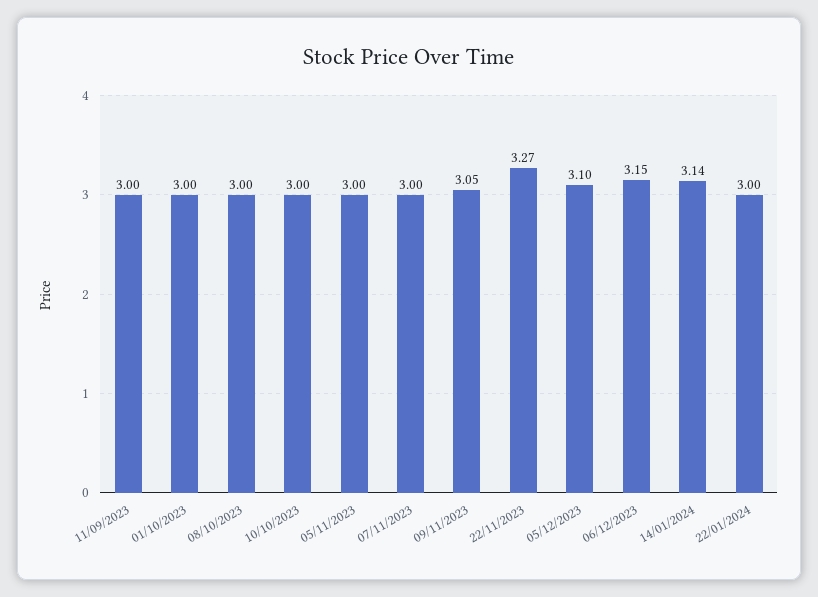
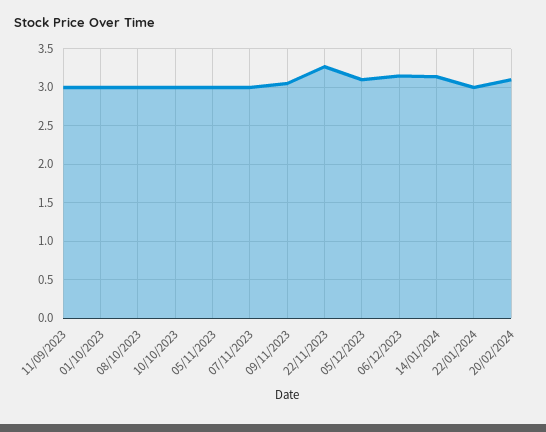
20/02/2024: none -> 3.1

